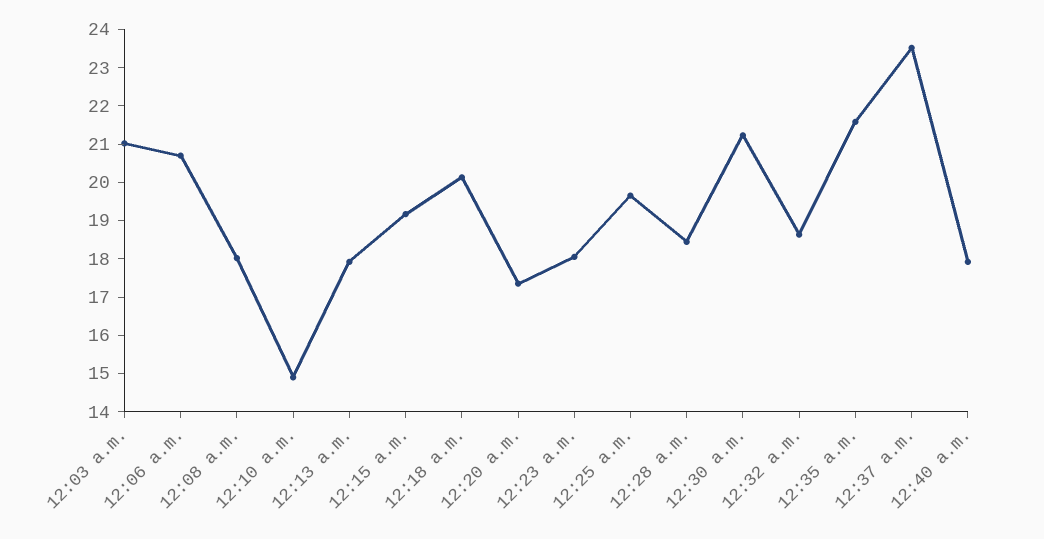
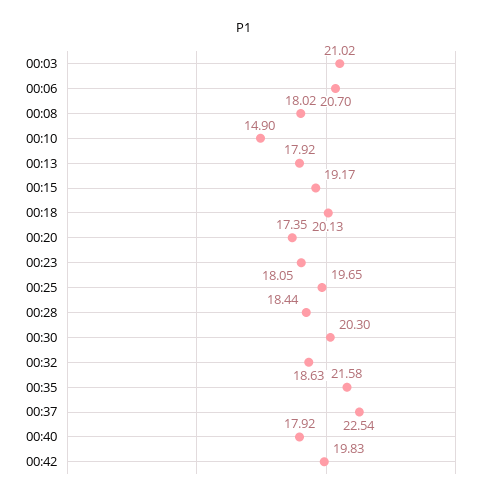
12:30 a.m.: 21.25 -> 20.3
12:37 a.m.: 23.5 -> 22.54
00:42: none -> 19.83

